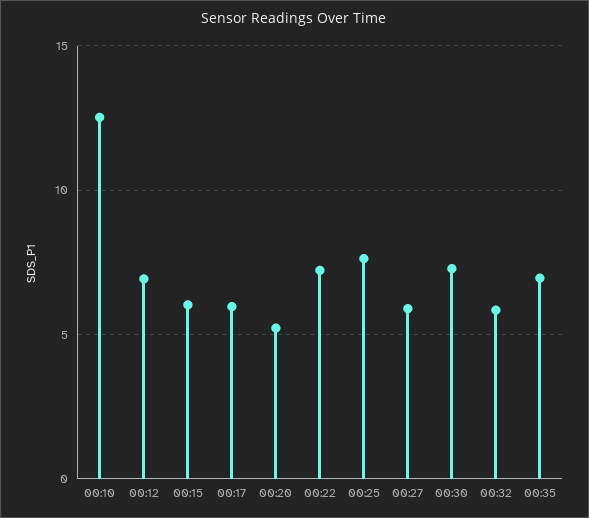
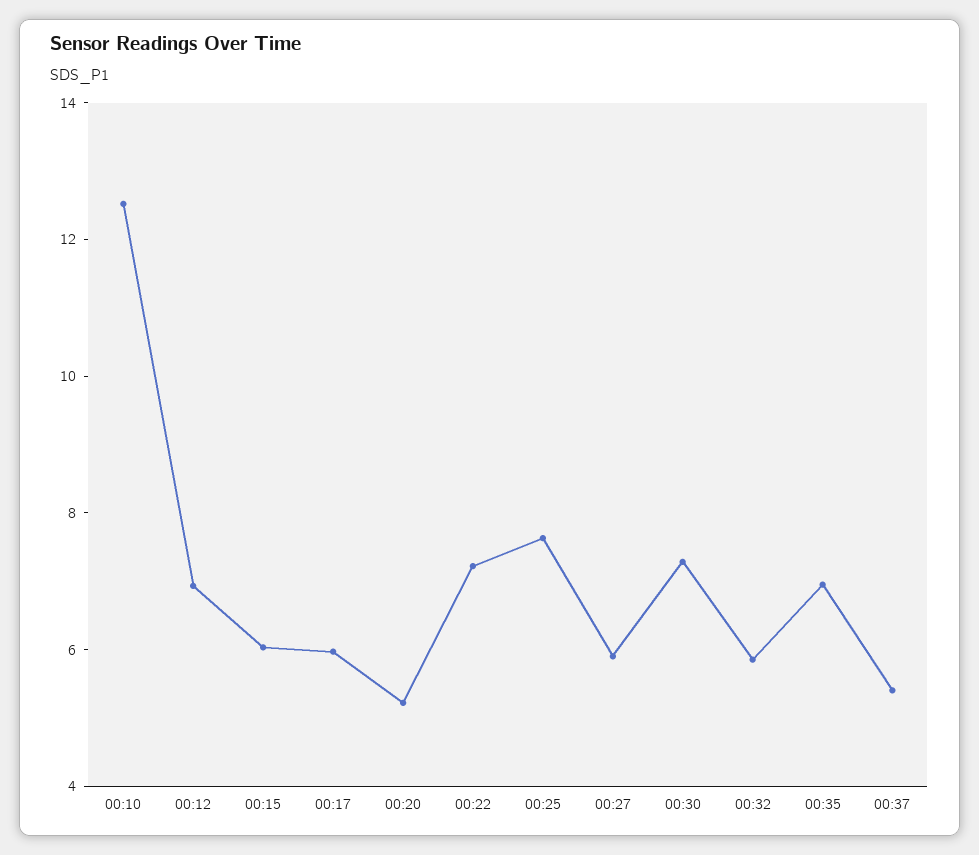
00:37: none -> 5.5

